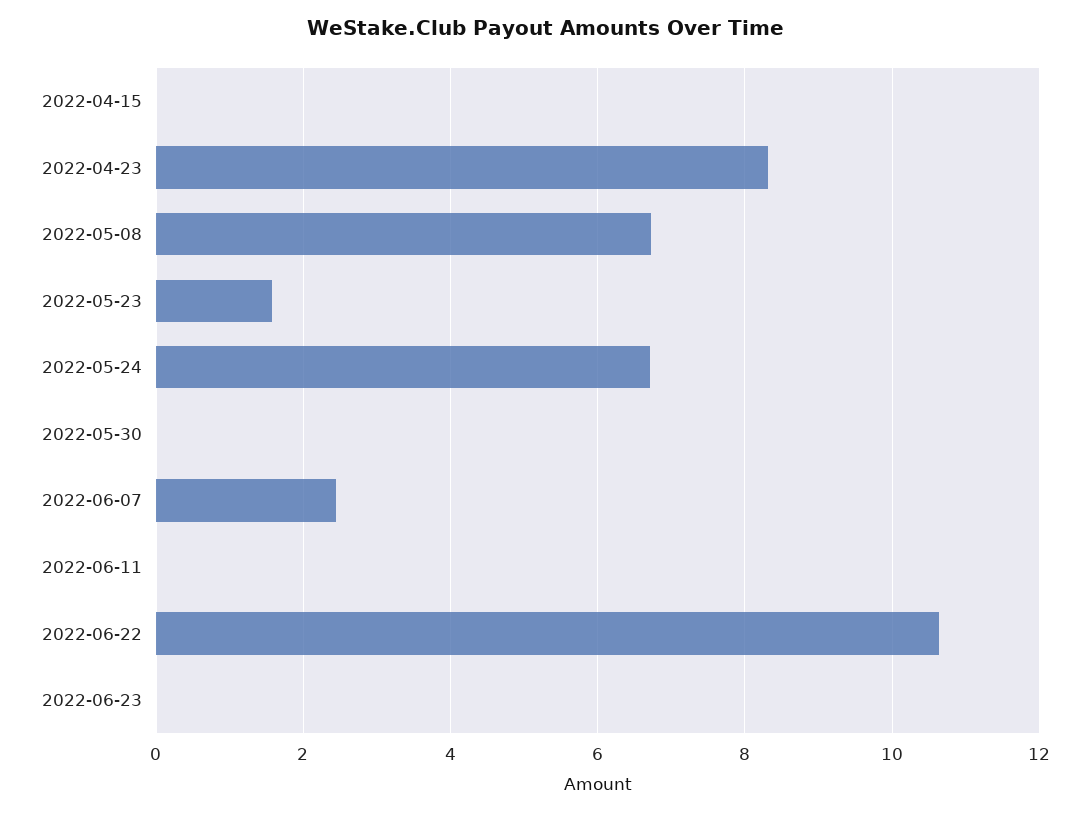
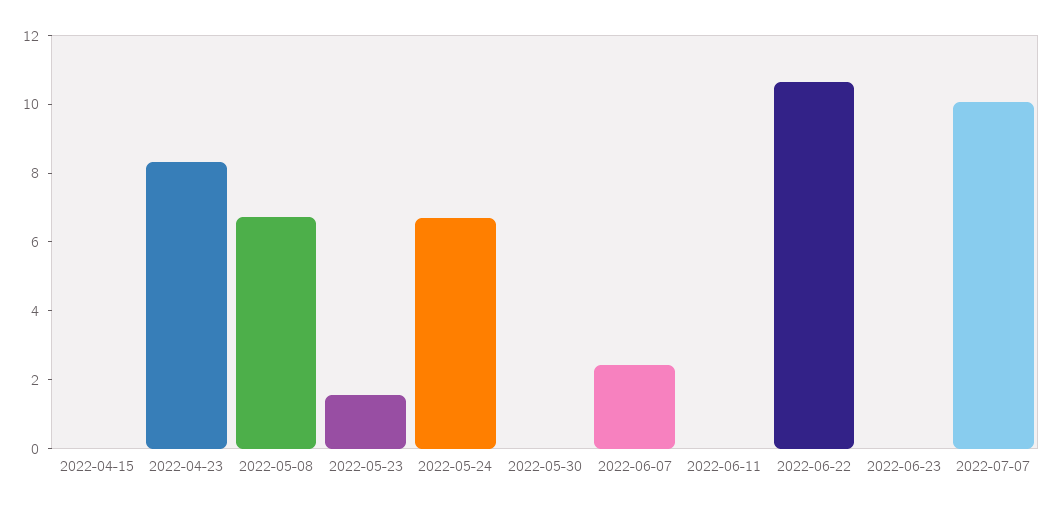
2022-07-07: none -> 10

